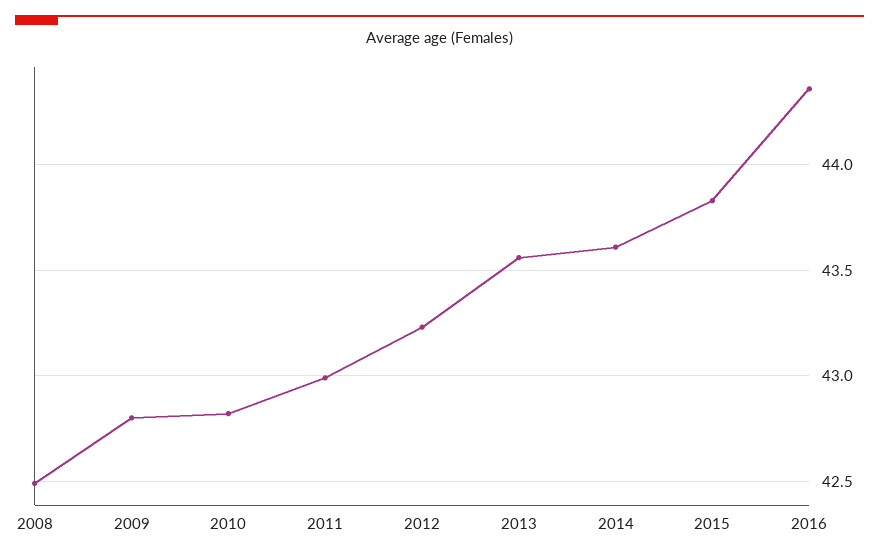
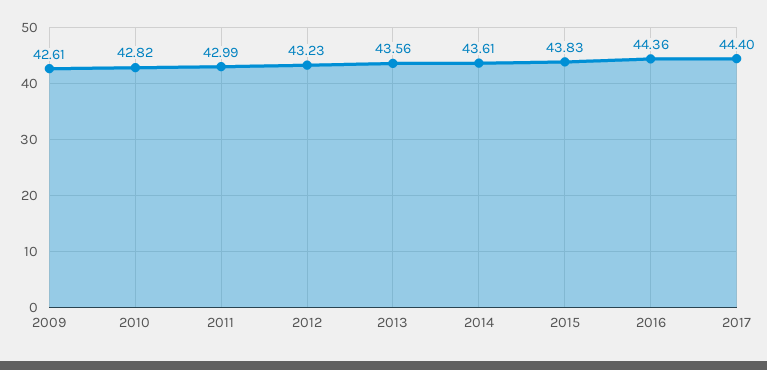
2008: 42.5 -> none
2009: 42.8 -> 42.61
2017: none -> 44.4

